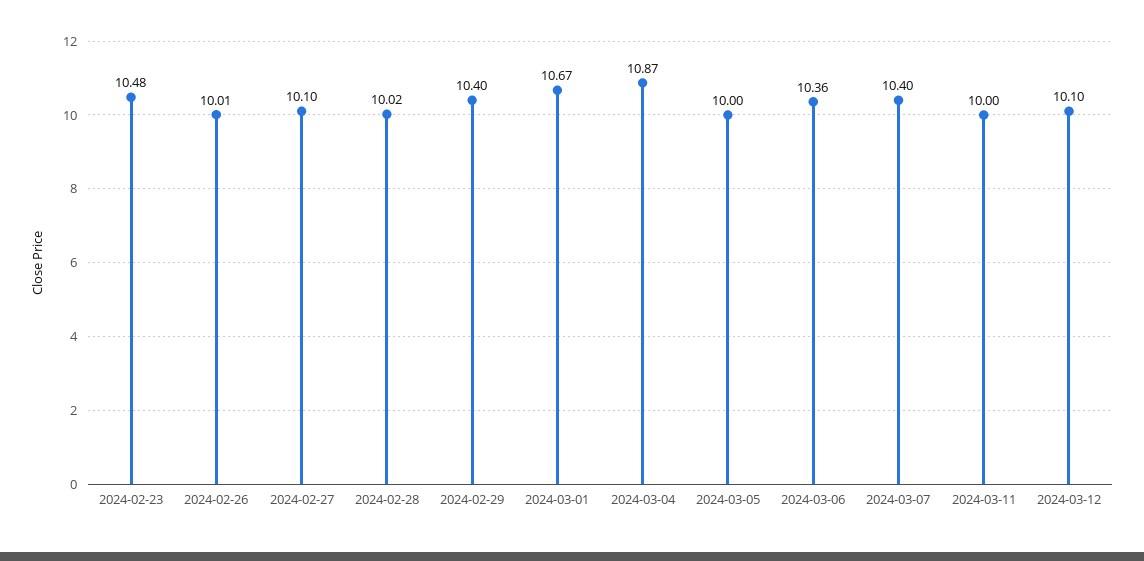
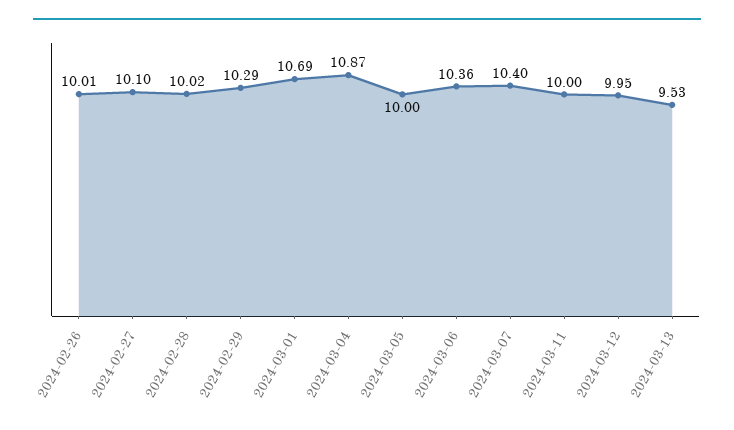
2024-02-23: 10.48 -> none
2024-02-29: 10.4 -> 10.29
2024-03-01: 10.67 -> 10.69
2024-03-12: 10.1 -> 9.95
2024-03-13: none -> 9.53

